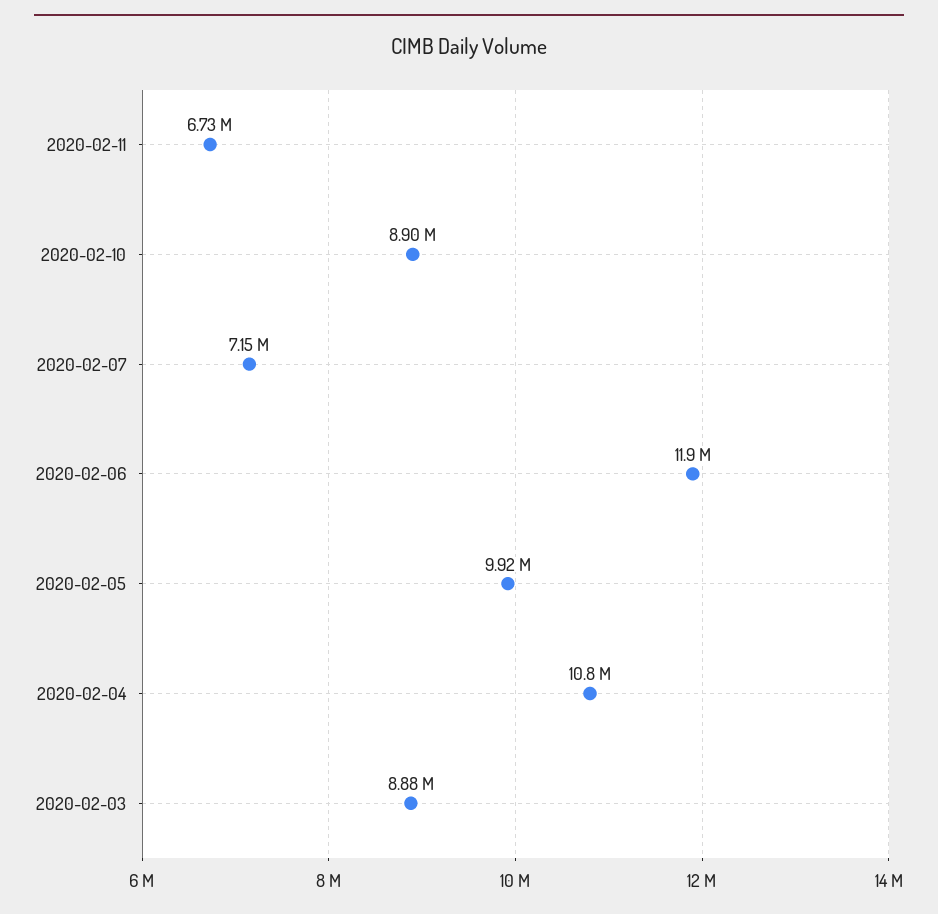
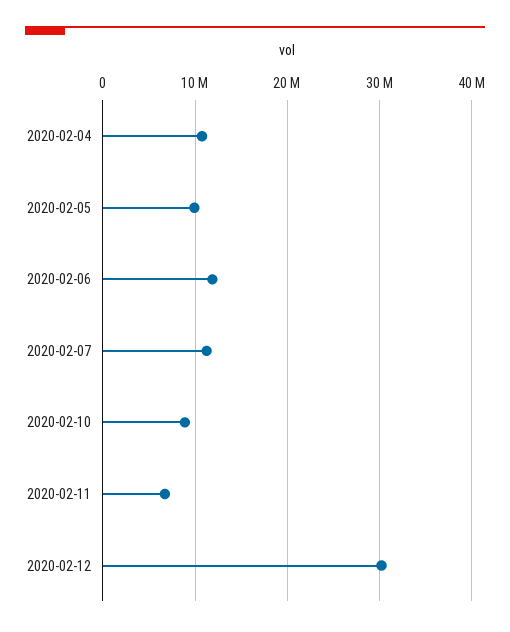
2020-02-07: 7150000 -> 11000000
2020-02-03: 8880000 -> none
2020-02-12: none -> 30000000

